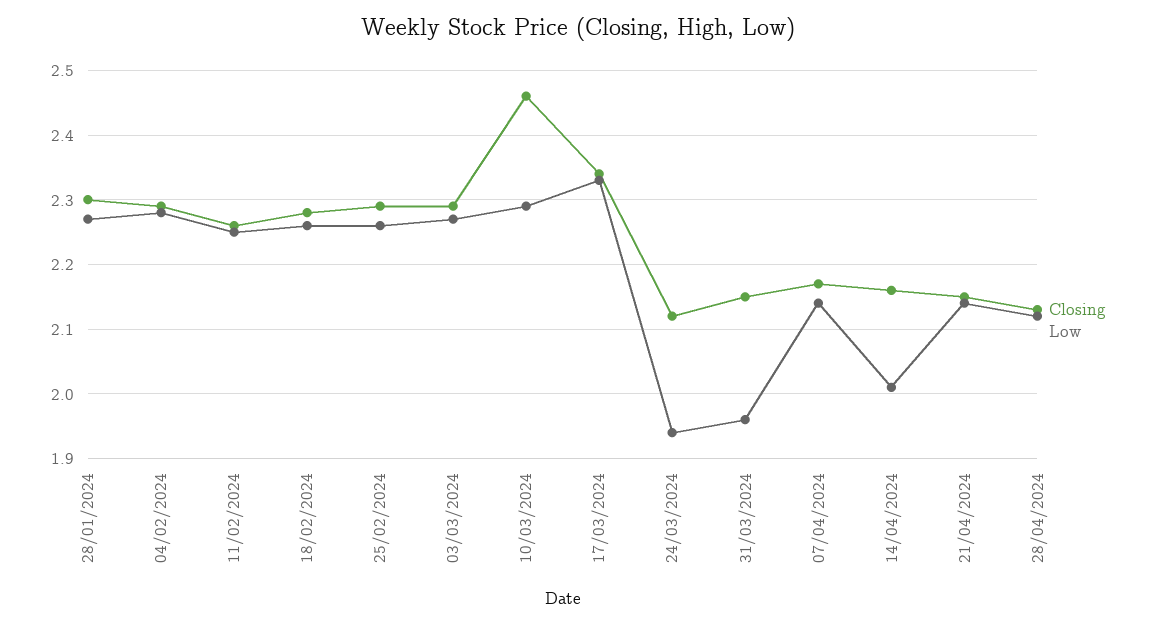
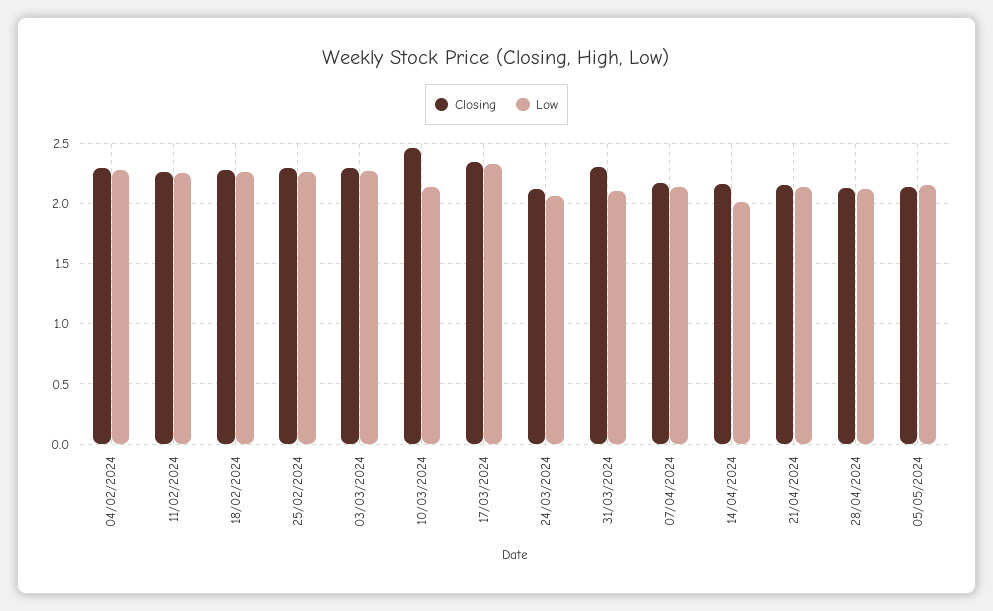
Closing, 28/01/2024: 2.3 -> none
Low, 28/01/2024: 2.27 -> none
Low, 10/03/2024: 2.29 -> 2.15
Low, 24/03/2024: 1.94 -> 2.05
Closing, 31/03/2024: 2.15 -> 2.3
Low, 31/03/2024: 1.96 -> 2.1
Closing, 05/05/2024: none -> 2.15
Low, 05/05/2024: none -> 2.15

